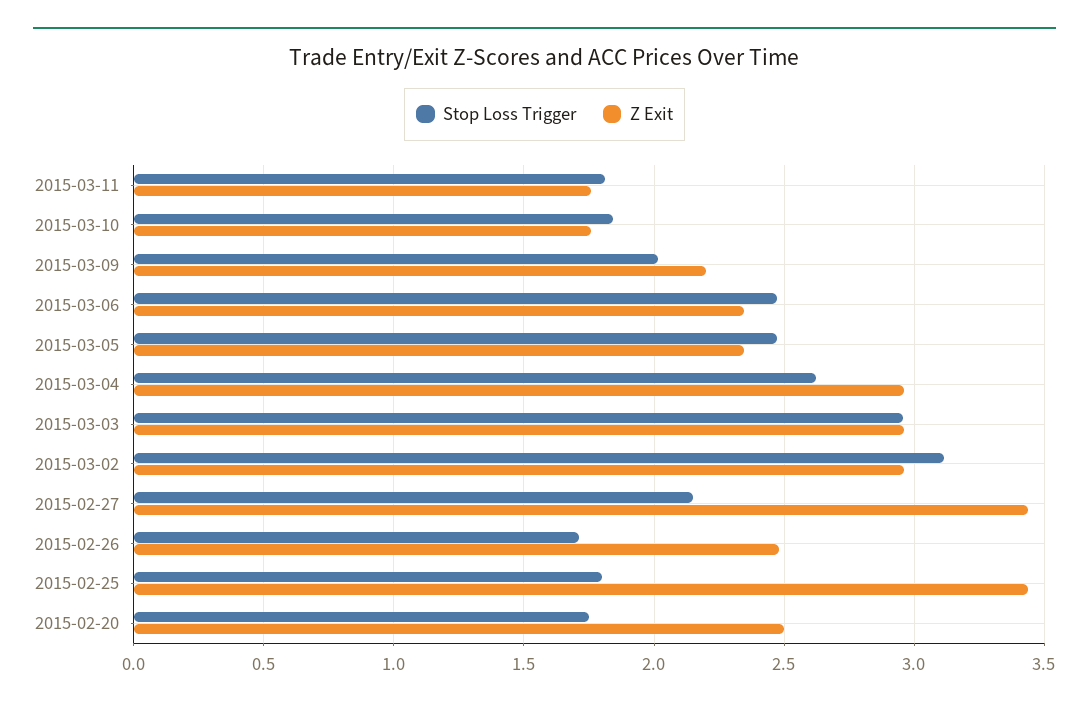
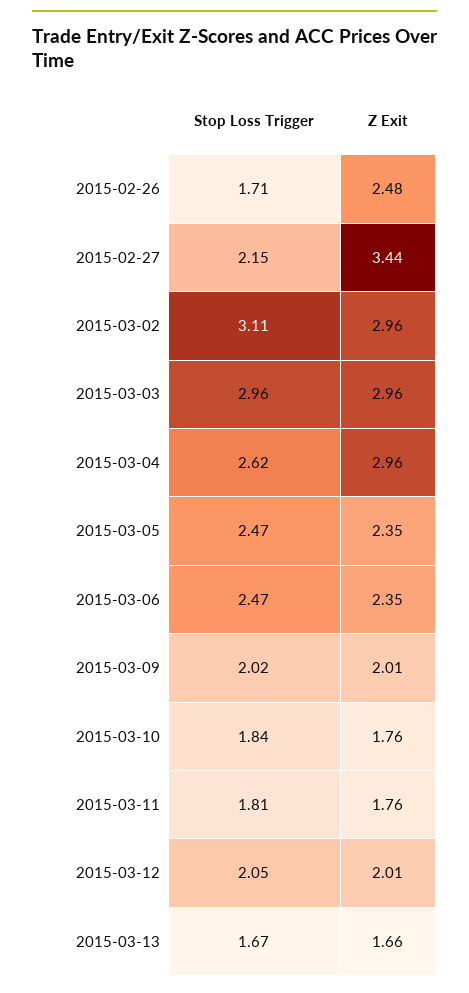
Z Exit, 2015-03-09: 2.2 -> 2.01
Stop Loss Trigger, 2015-02-25: 1.8 -> none
Z Exit, 2015-02-25: 3.45 -> none
Stop Loss Trigger, 2015-02-20: 1.75 -> none
Z Exit, 2015-02-20: 2.5 -> none
Stop Loss Trigger, 2015-03-12: none -> 2.05
Z Exit, 2015-03-12: none -> 2.01
Stop Loss Trigger, 2015-03-13: none -> 1.67
Z Exit, 2015-03-13: none -> 1.66

